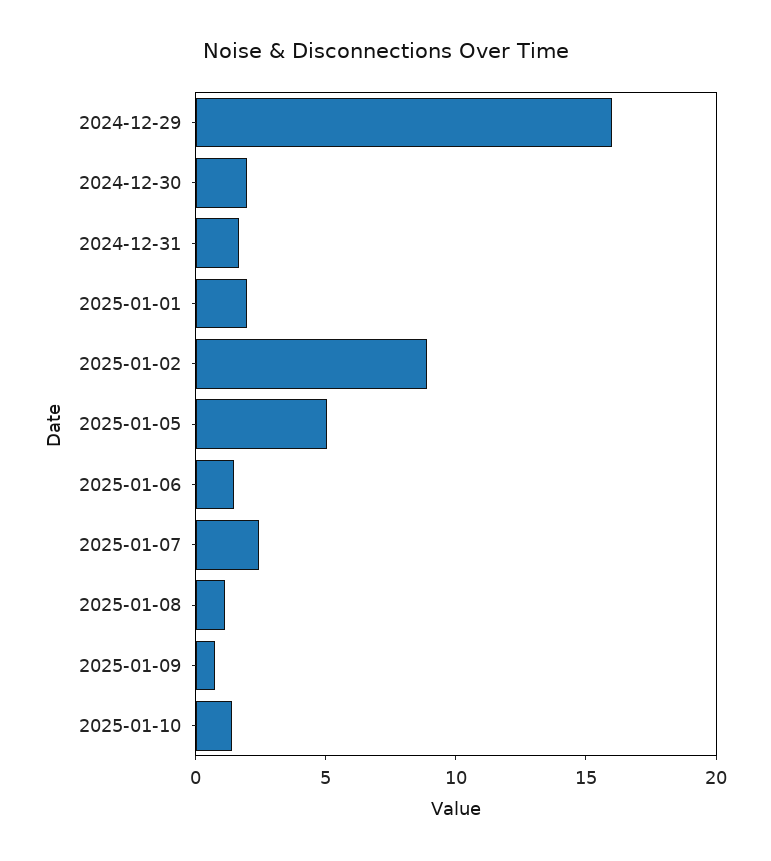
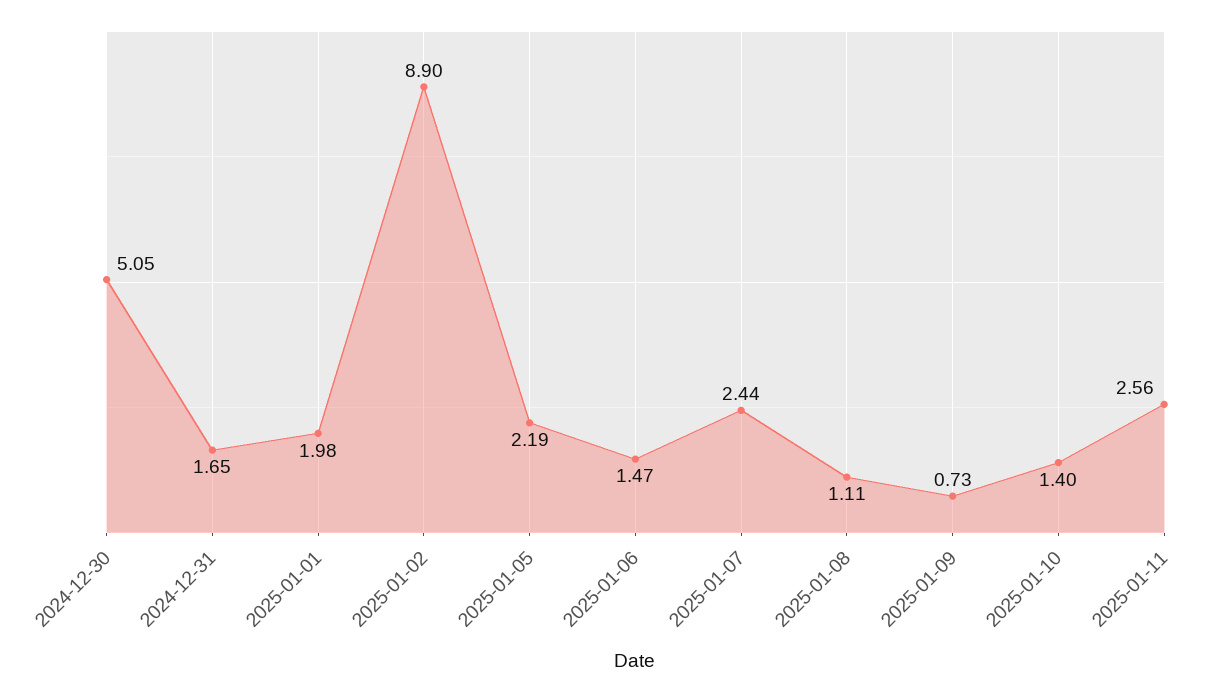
2024-12-29: 16 -> none
2024-12-30: 2 -> 5.05
2025-01-05: 5 -> 2.19
2025-01-11: none -> 2.56

